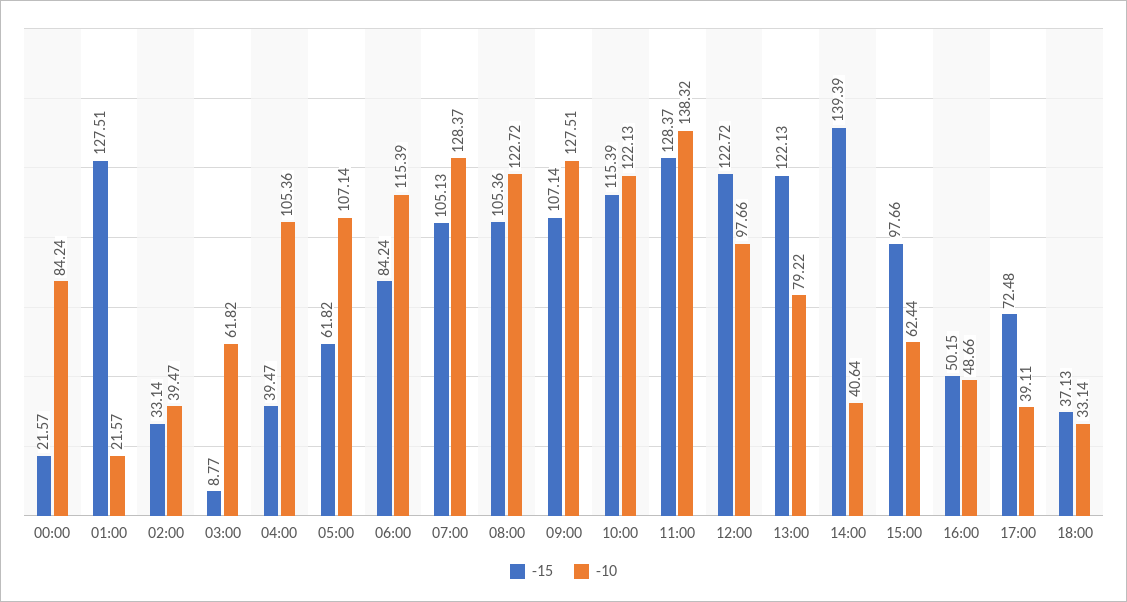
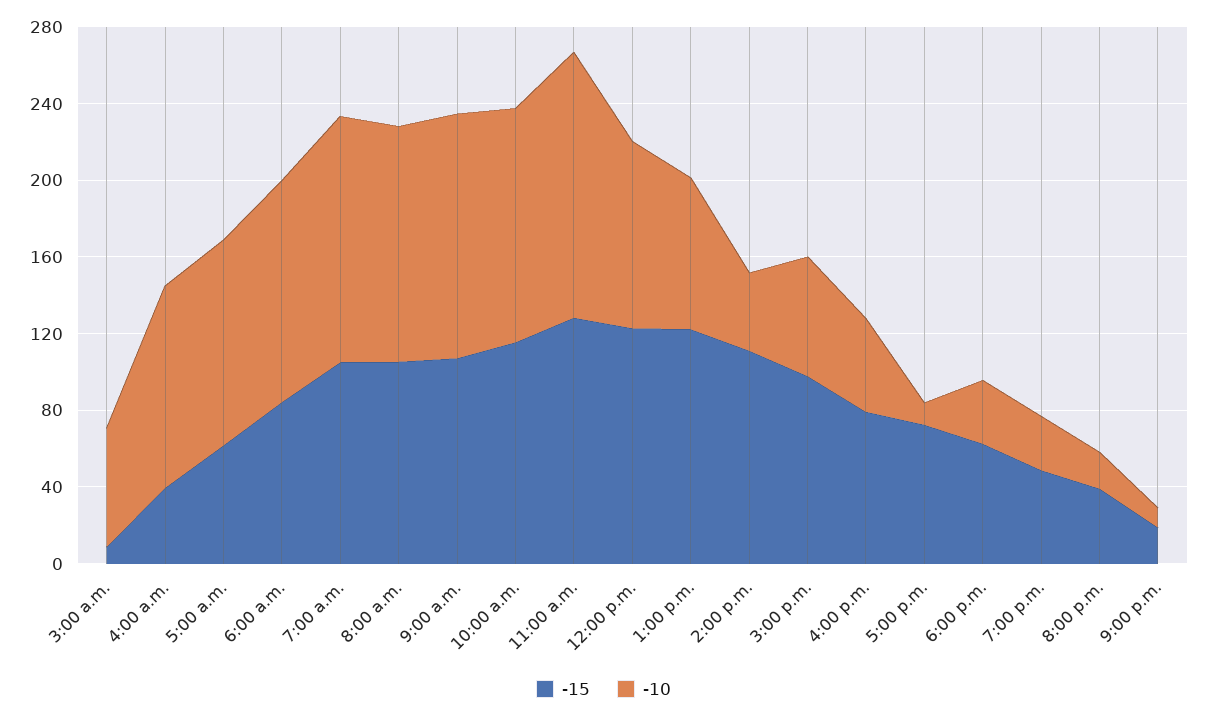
-15, 00:00: 21.57 -> none
-10, 00:00: 84.24 -> none
-15, 01:00: 127.51 -> none
-10, 01:00: 21.57 -> none
-15, 02:00: 33.14 -> none
-10, 02:00: 39.47 -> none
-15, 14:00: 139.39 -> 110
-15, 16:00: 50.15 -> 80
-10, 17:00: 39.11 -> 10
-15, 18:00: 37.13 -> 60
-15, 7:00 p.m.: none -> 50
-10, 7:00 p.m.: none -> 30
-15, 8:00 p.m.: none -> 40
-10, 8:00 p.m.: none -> 20
-15, 9:00 p.m.: none -> 20
-10, 9:00 p.m.: none -> 10

